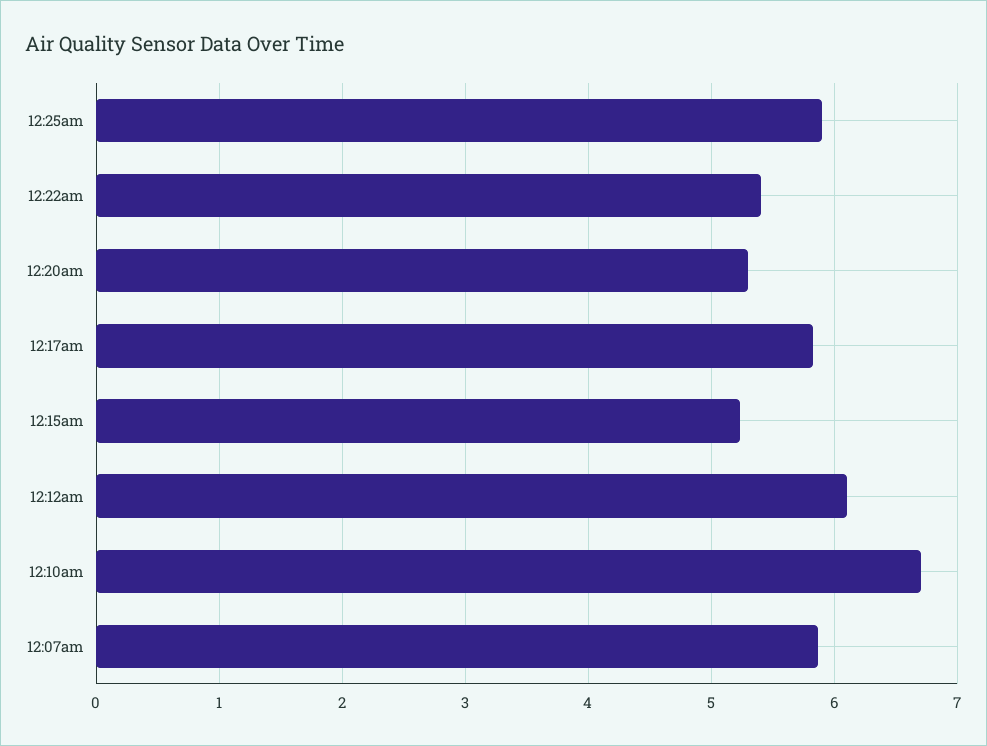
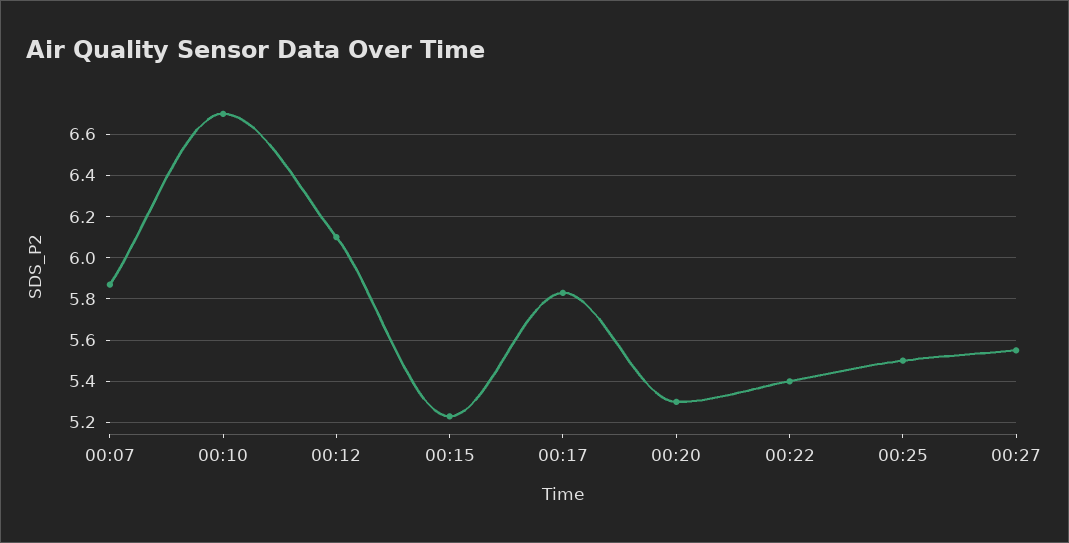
12:25am: 5.9 -> 5.5
00:27: none -> 5.55

